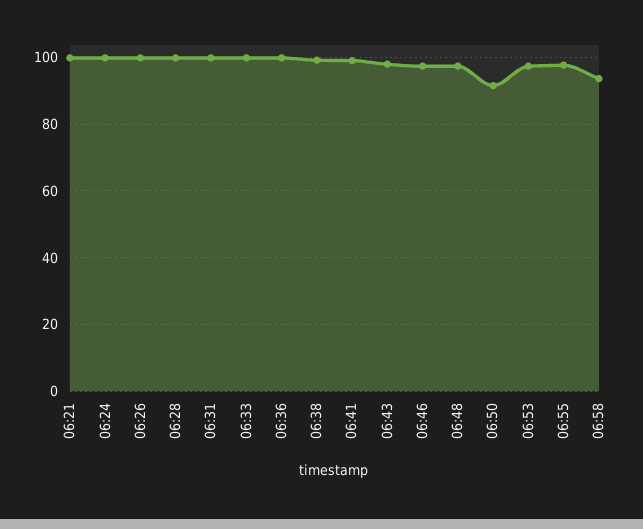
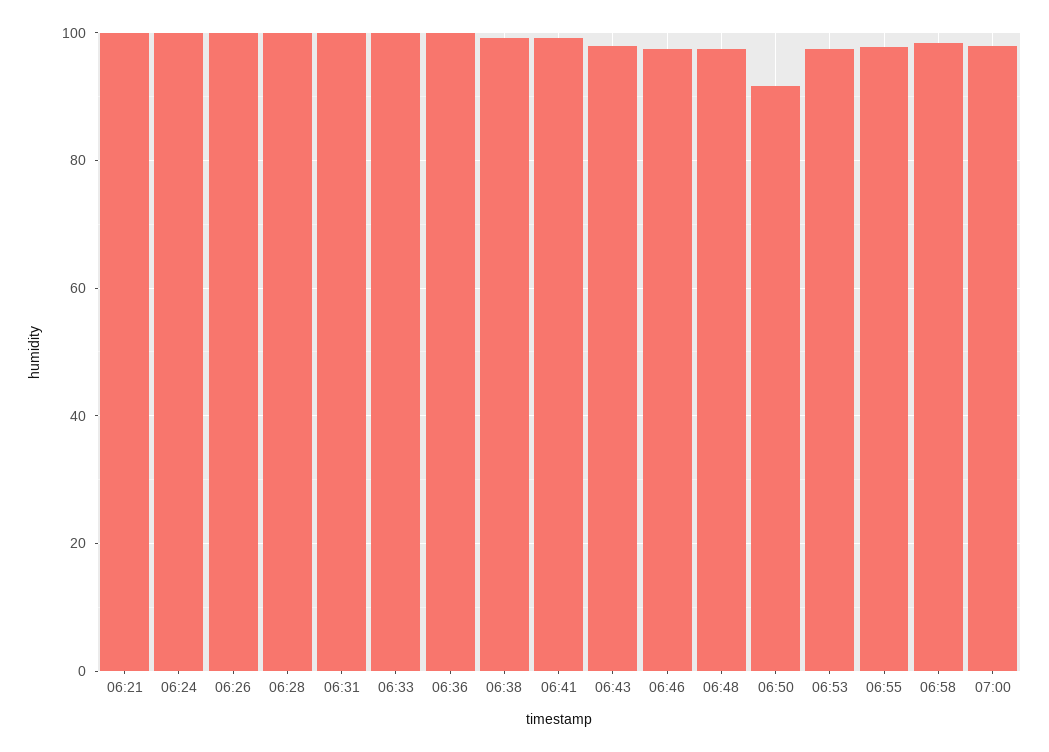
06:58: 94 -> 98
07:00: none -> 98

